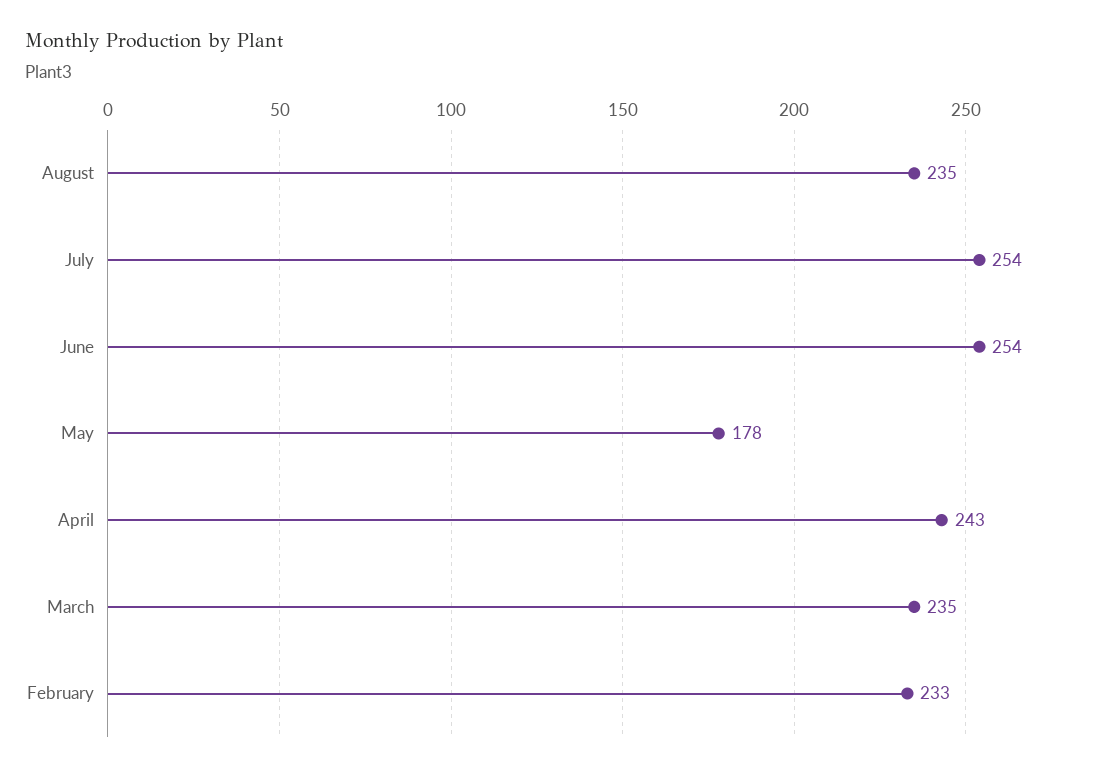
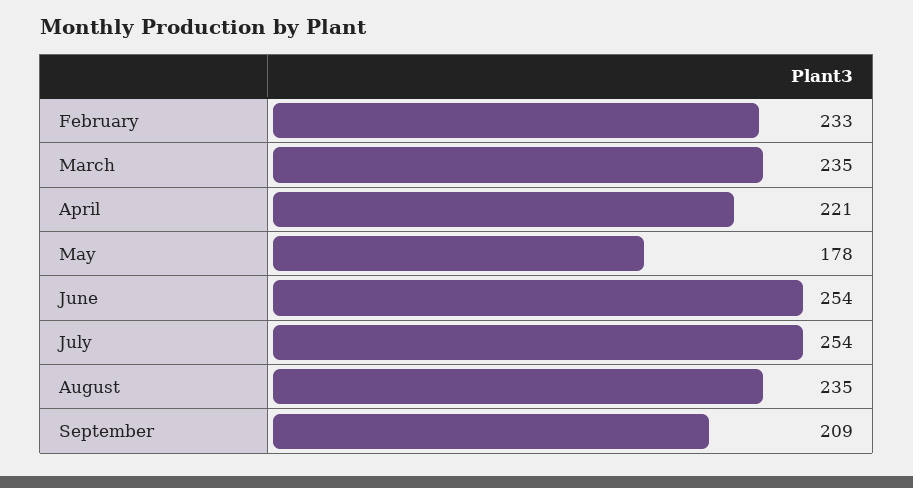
April: 243 -> 221
September: none -> 209

